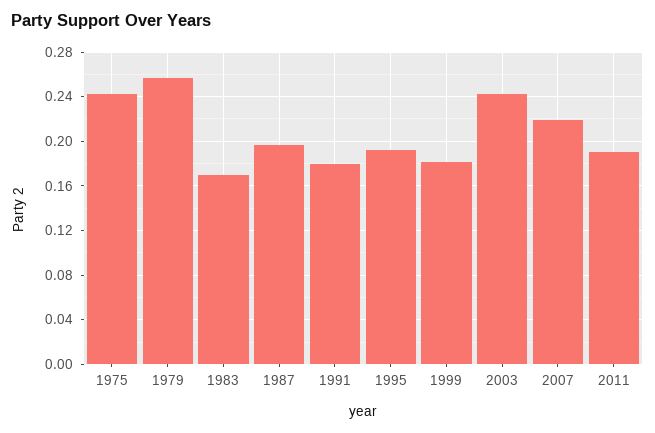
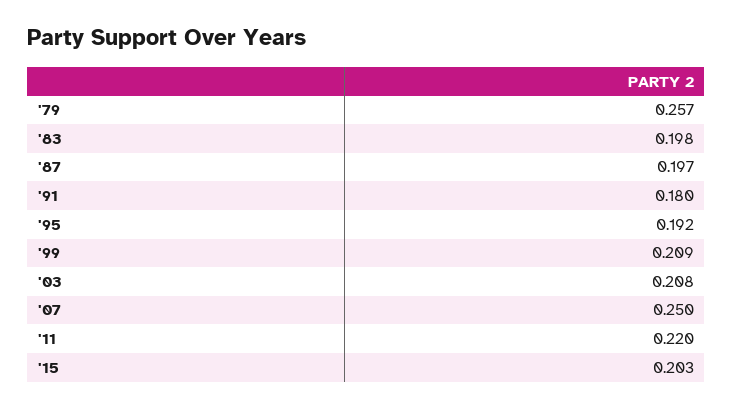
1975: 0.24 -> none
1983: 0.17 -> 0.198
1999: 0.18 -> 0.209
2003: 0.24 -> 0.208
2007: 0.22 -> 0.25
2011: 0.19 -> 0.22
'15: none -> 0.203

